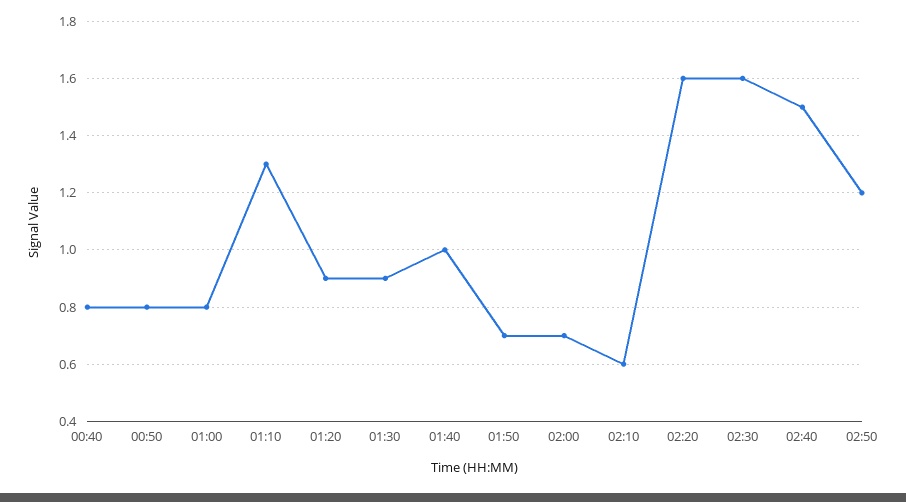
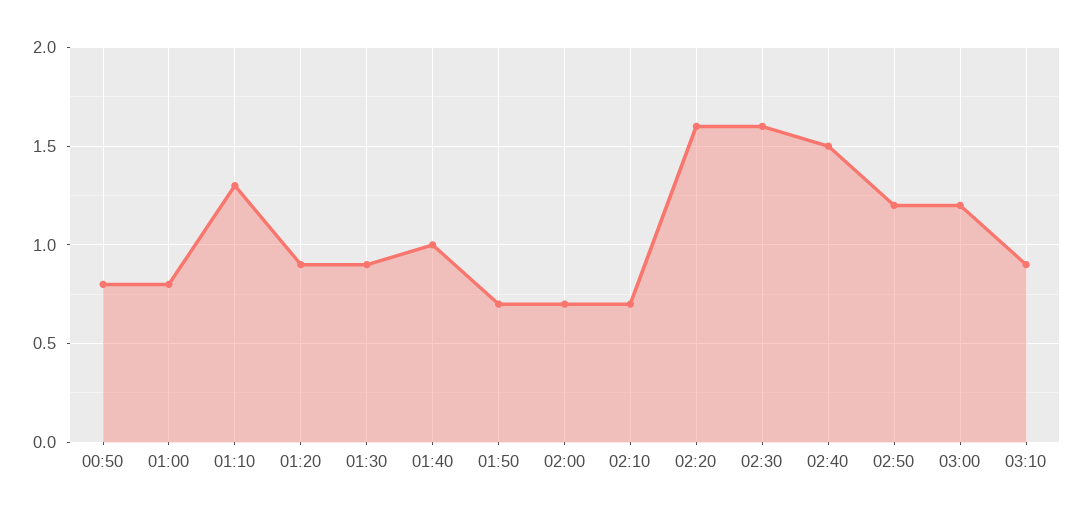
00:40: 0.8 -> none
02:10: 0.6 -> 0.7
03:00: none -> 1.2
03:10: none -> 0.9

